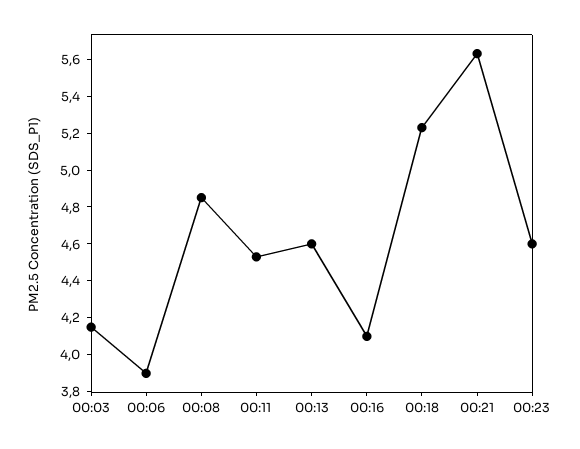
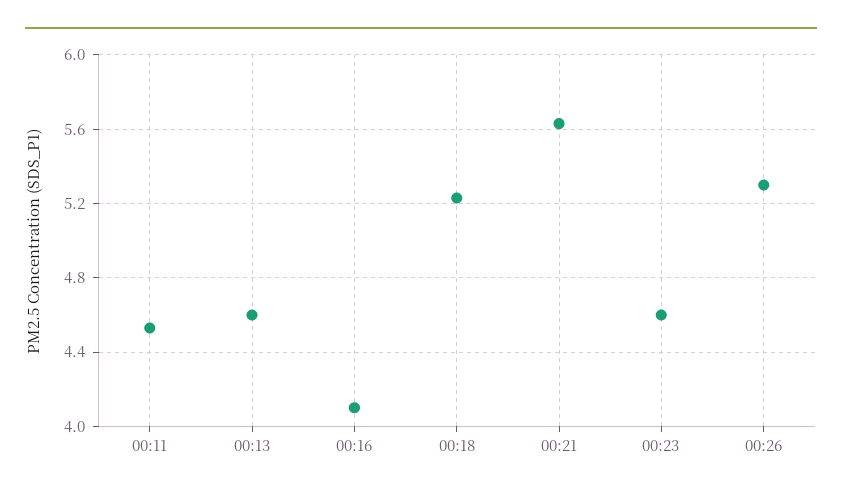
00:03: 4.15 -> none
00:06: 3.9 -> none
00:08: 4.85 -> none
00:26: none -> 5.3

